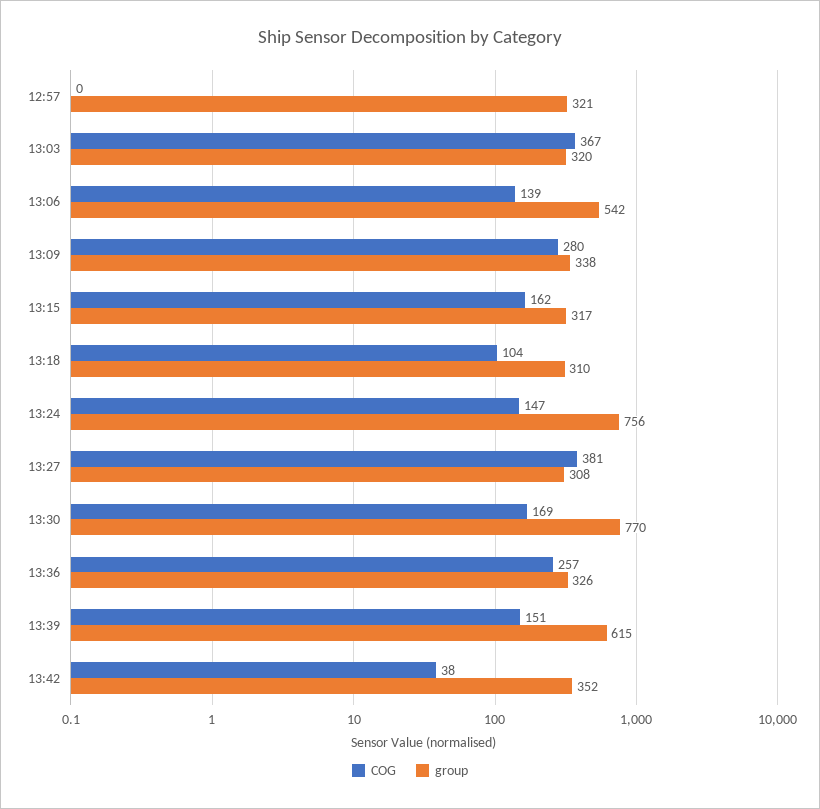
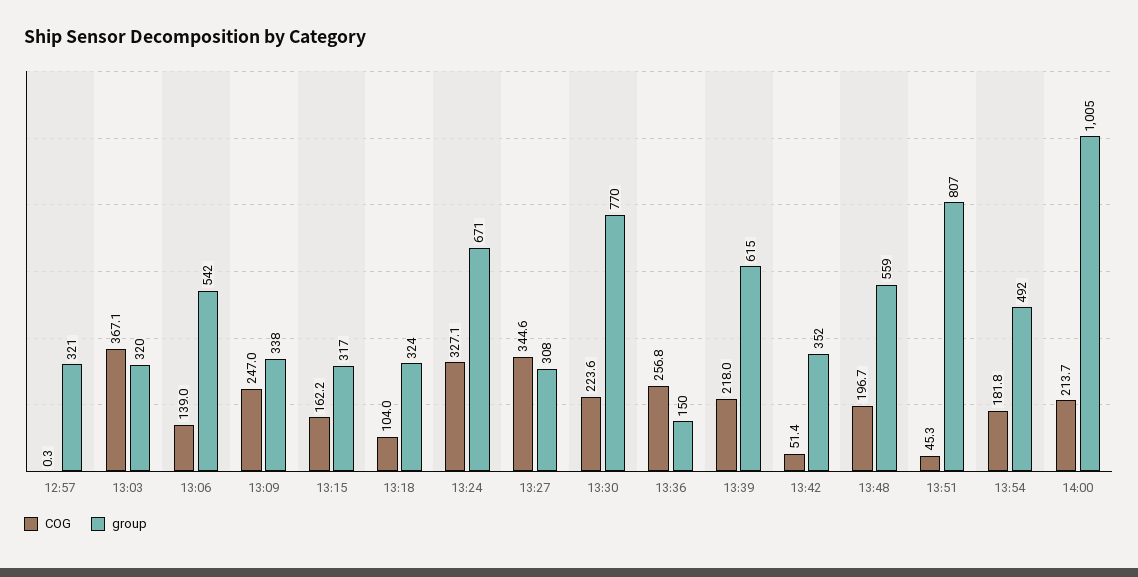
COG, 13:09: 280 -> 247
group, 13:18: 310 -> 324
COG, 13:24: 147 -> 327.1
group, 13:24: 756 -> 671
COG, 13:27: 381 -> 344.6
COG, 13:30: 169 -> 223.6
group, 13:36: 326 -> 150
COG, 13:39: 151 -> 218
COG, 13:42: 38 -> 51.4
COG, 13:48: none -> 196.7
group, 13:48: none -> 559
COG, 13:51: none -> 45.3
group, 13:51: none -> 807
COG, 13:54: none -> 181.8
group, 13:54: none -> 492
COG, 14:00: none -> 213.7
group, 14:00: none -> 1005

